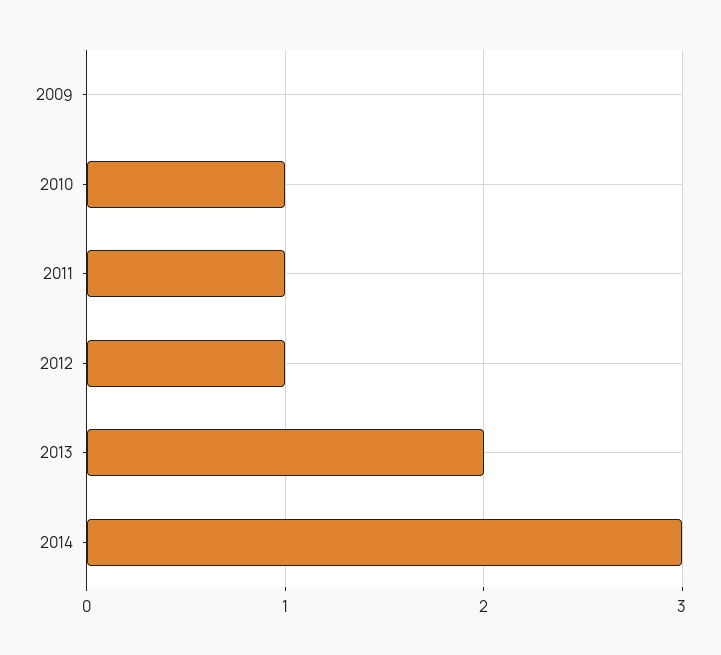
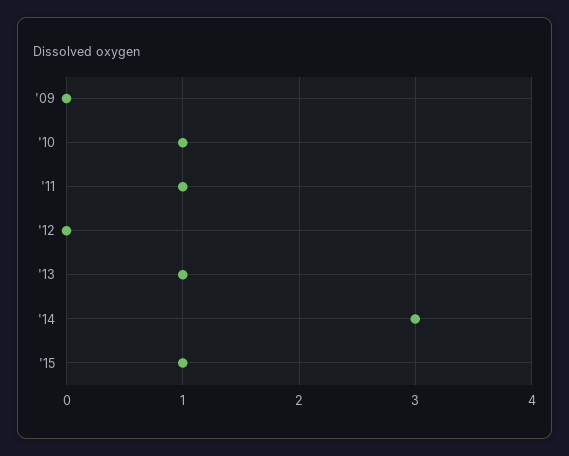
2012: 1 -> 0
2013: 2 -> 1
'15: none -> 1

